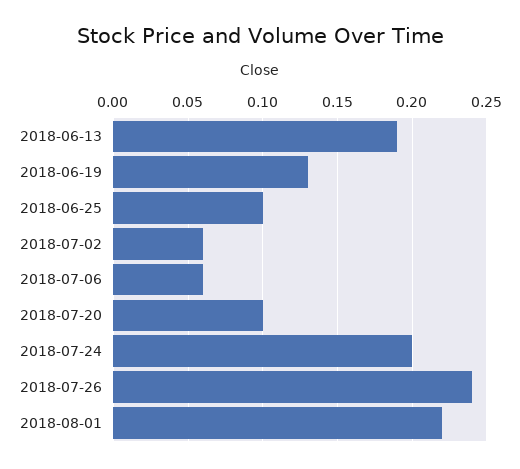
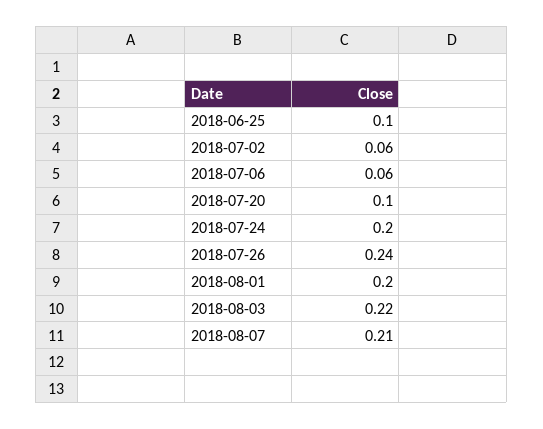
2018-06-13: 0.19 -> none
2018-06-19: 0.13 -> none
2018-08-01: 0.22 -> 0.2
2018-08-03: none -> 0.22
2018-08-07: none -> 0.21

